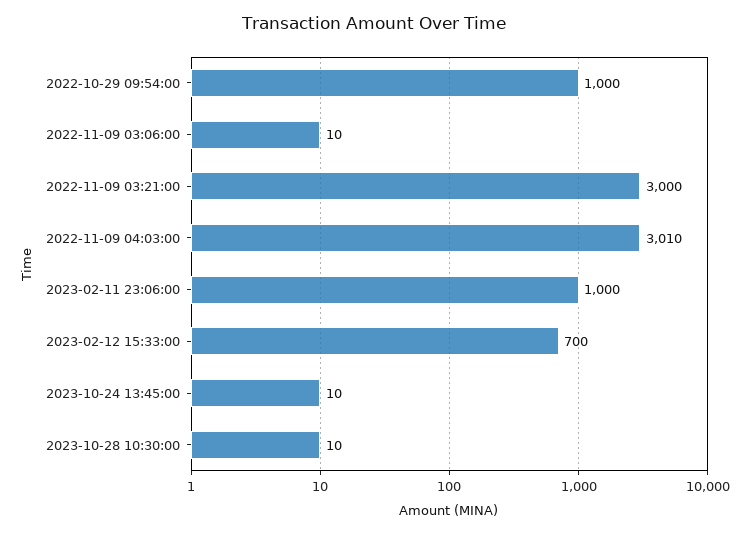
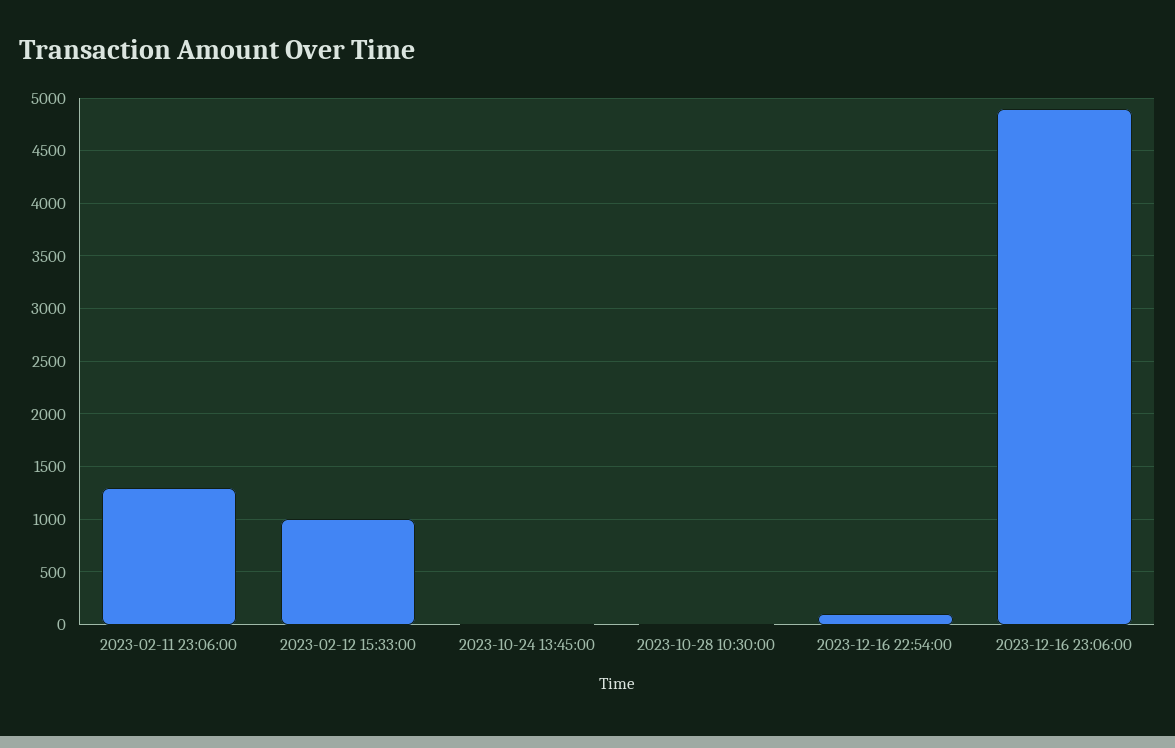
2022-10-29 09:54:00: 1000 -> none
2022-11-09 03:06:00: 10 -> none
2022-11-09 03:21:00: 3000 -> none
2022-11-09 04:03:00: 3010 -> none
2023-02-11 23:06:00: 1000 -> 1300
2023-02-12 15:33:00: 700 -> 1000
2023-12-16 22:54:00: none -> 100
2023-12-16 23:06:00: none -> 4900

